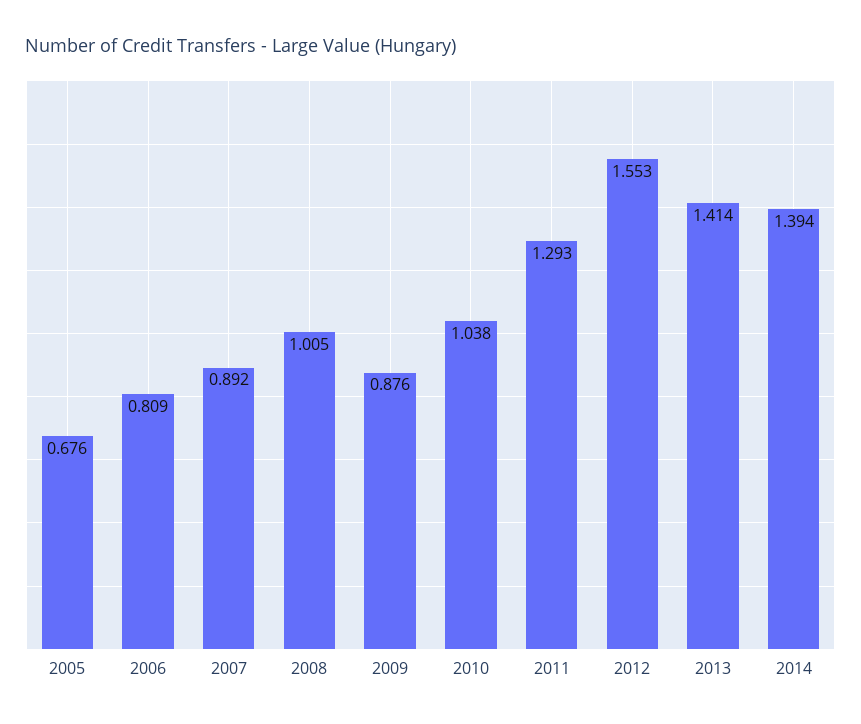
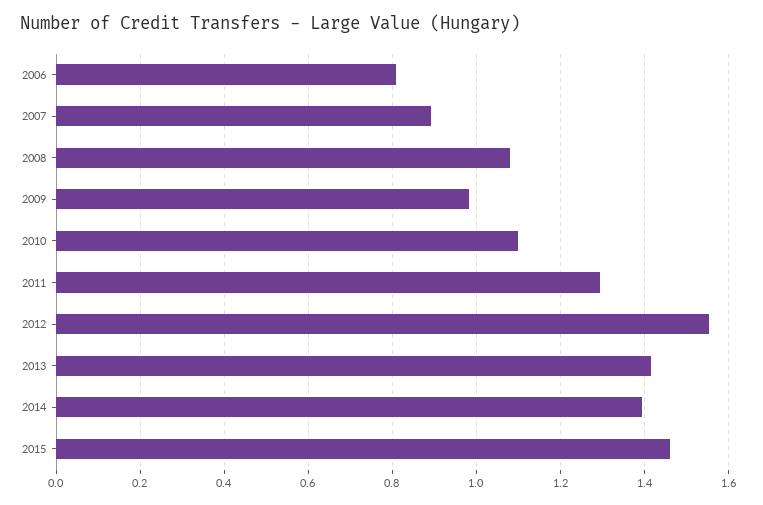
2005: 0.676 -> none
2008: 1.005 -> 1.08
2009: 0.876 -> 0.98
2010: 1.038 -> 1.1
2015: none -> 1.46

